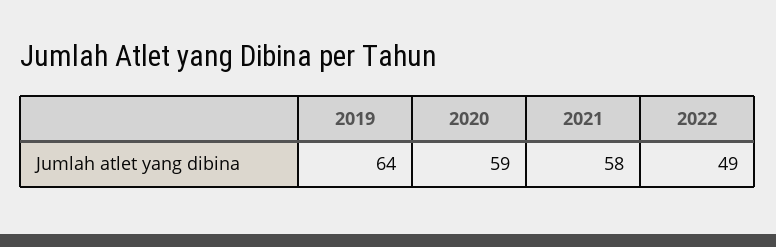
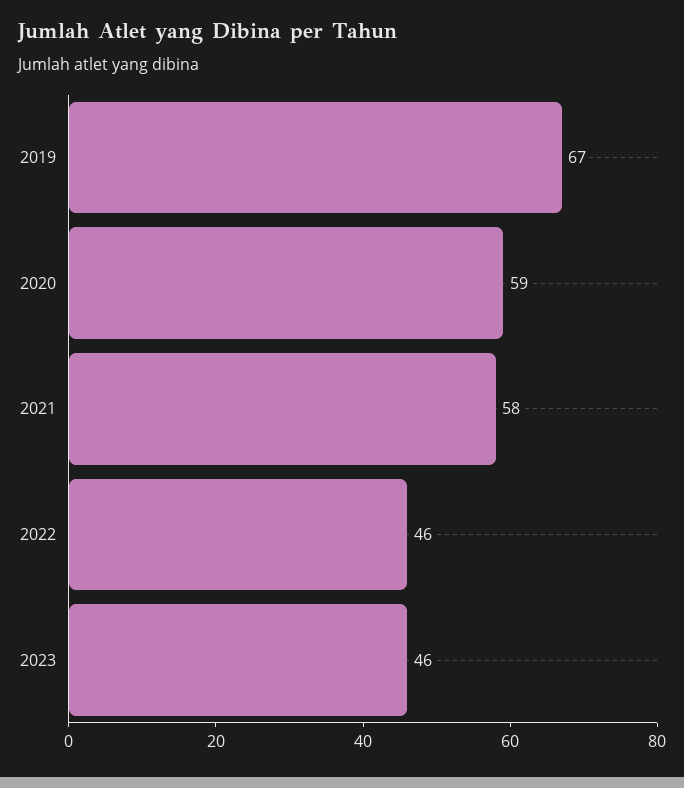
2019: 64 -> 67
2022: 49 -> 46
2023: none -> 46

